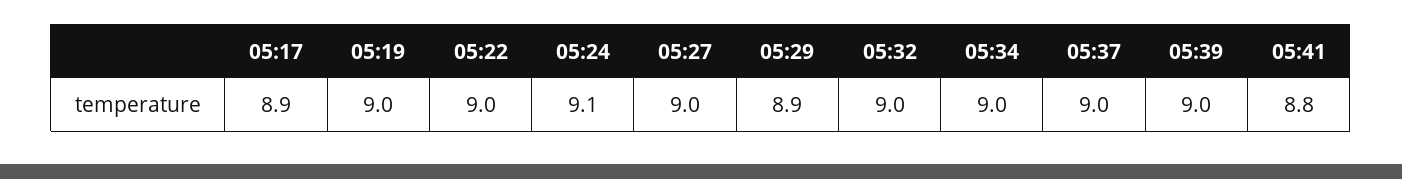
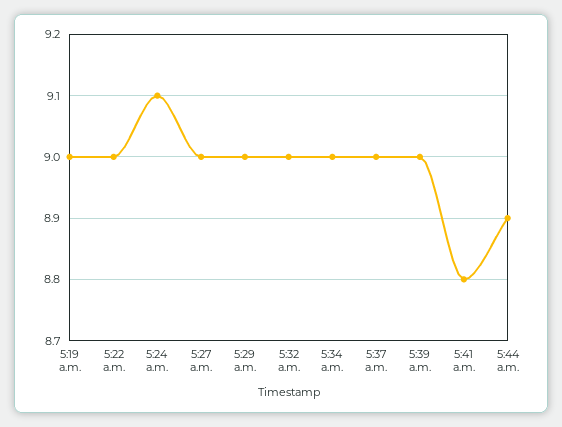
05:17: 8.9 -> none
05:29: 8.9 -> 9
5:44 a.m.: none -> 8.9

